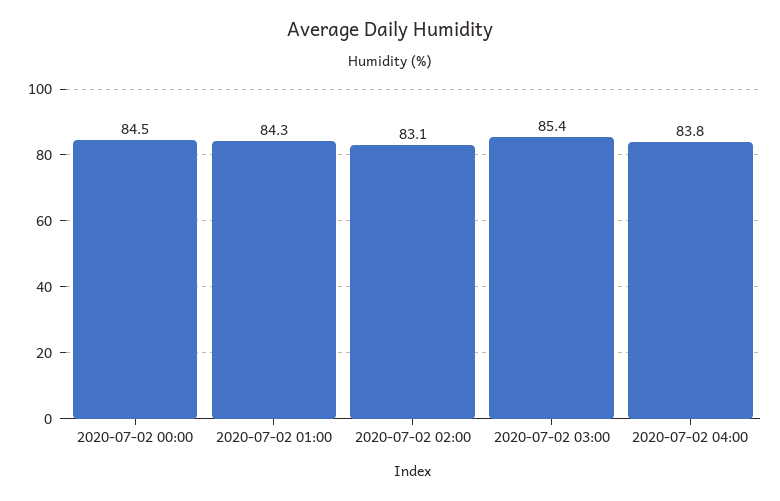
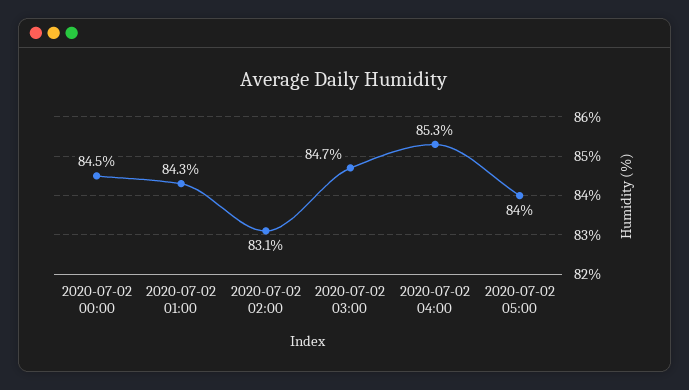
2020-07-02 03:00: 85.4 -> 84.7
2020-07-02 04:00: 83.8 -> 85.3
2020-07-02 05:00: none -> 84

